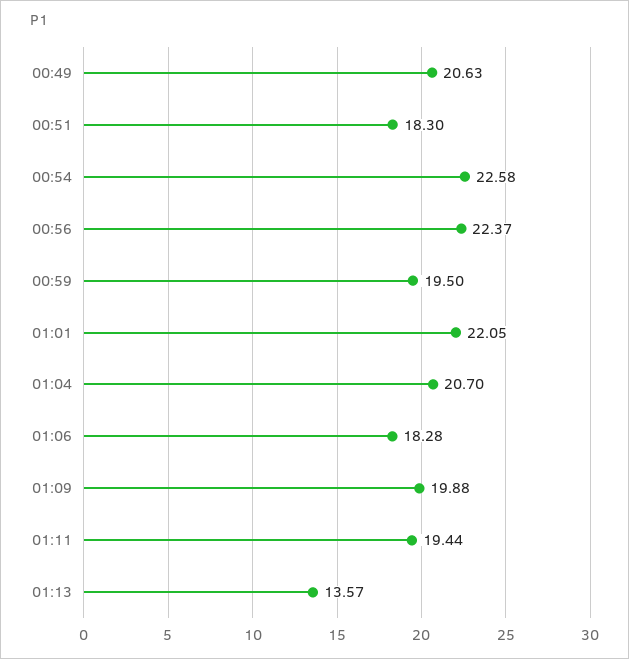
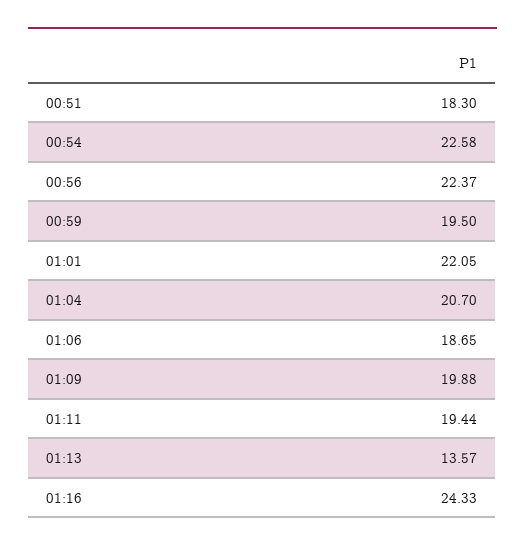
00:49: 20.63 -> none
01:06: 18.28 -> 18.65
01:16: none -> 24.33

